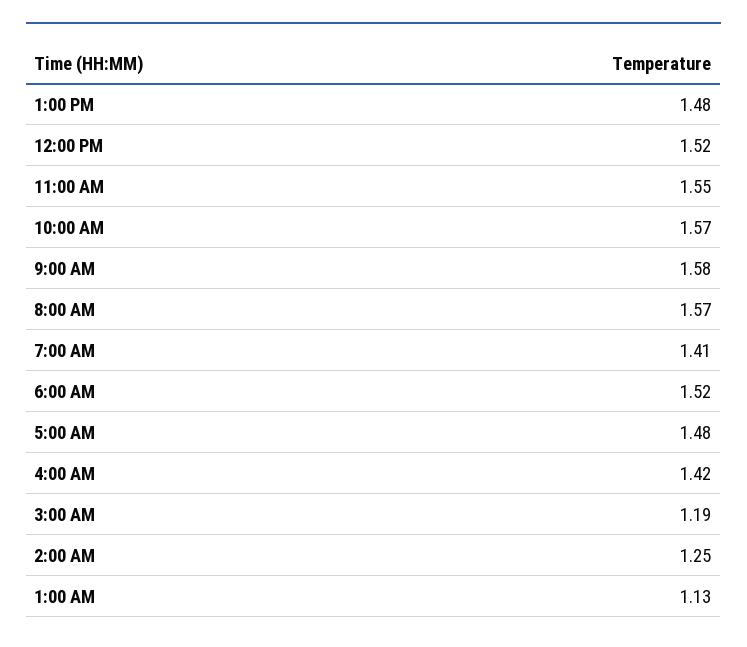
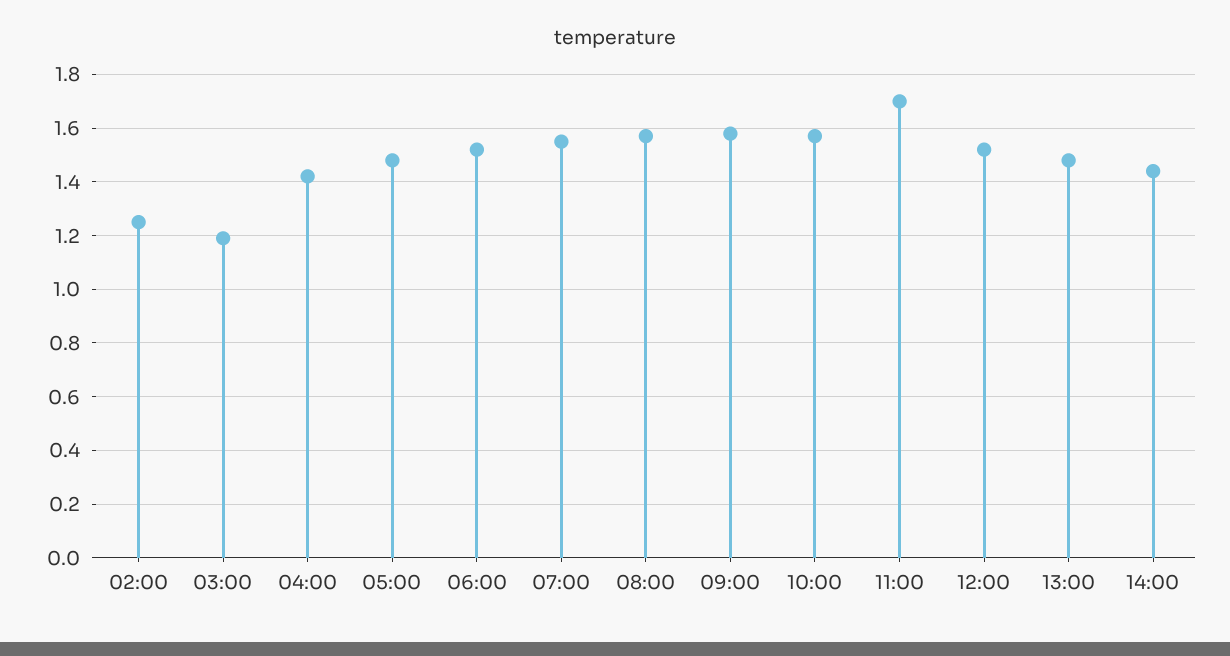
11:00 AM: 1.55 -> 1.7
7:00 AM: 1.41 -> 1.55
1:00 AM: 1.13 -> none
14:00: none -> 1.45

